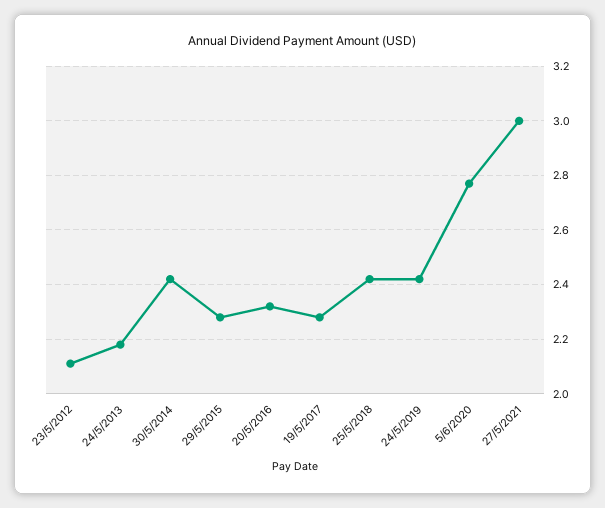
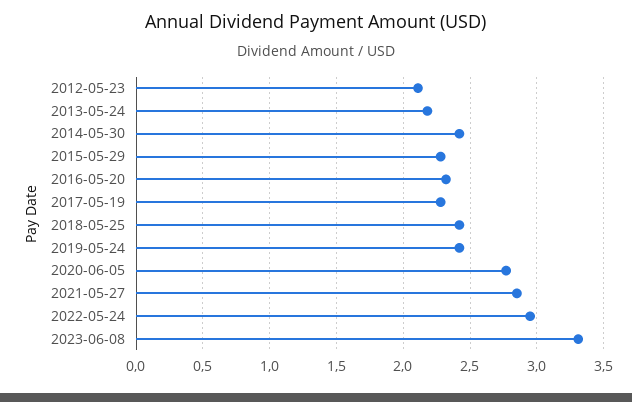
27/5/2021: 3 -> 2.85
2022-05-24: none -> 2.95
2023-06-08: none -> 3.3

